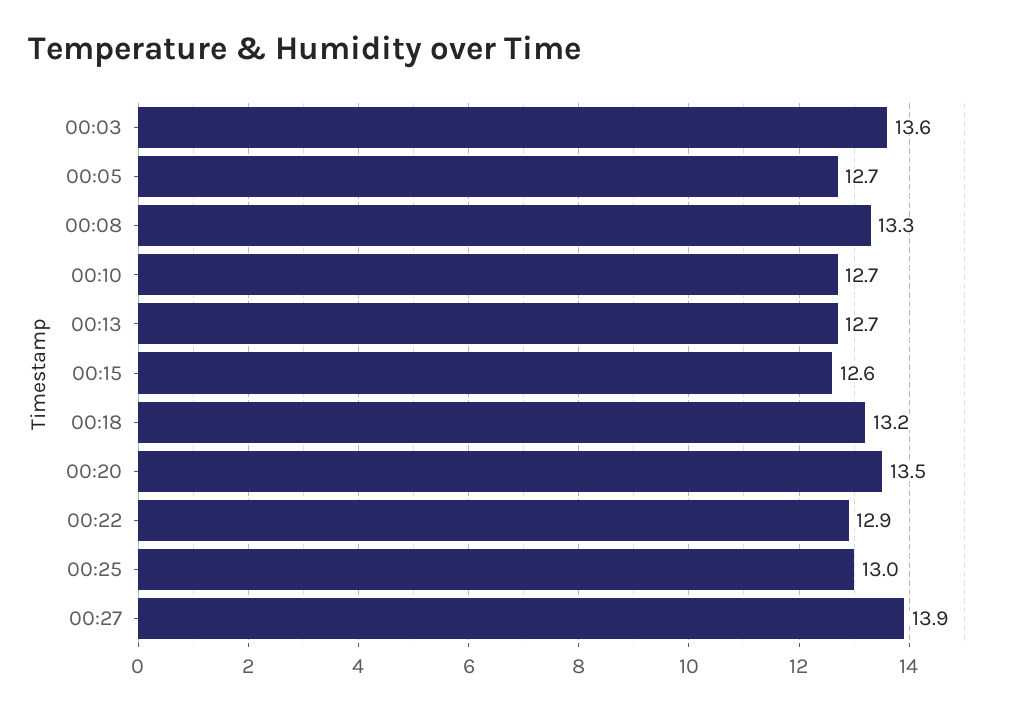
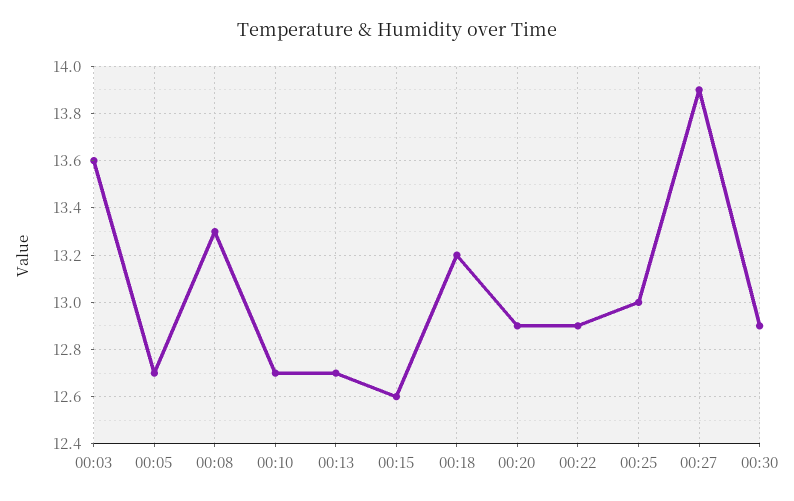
00:20: 13.5 -> 12.9
00:30: none -> 12.9

